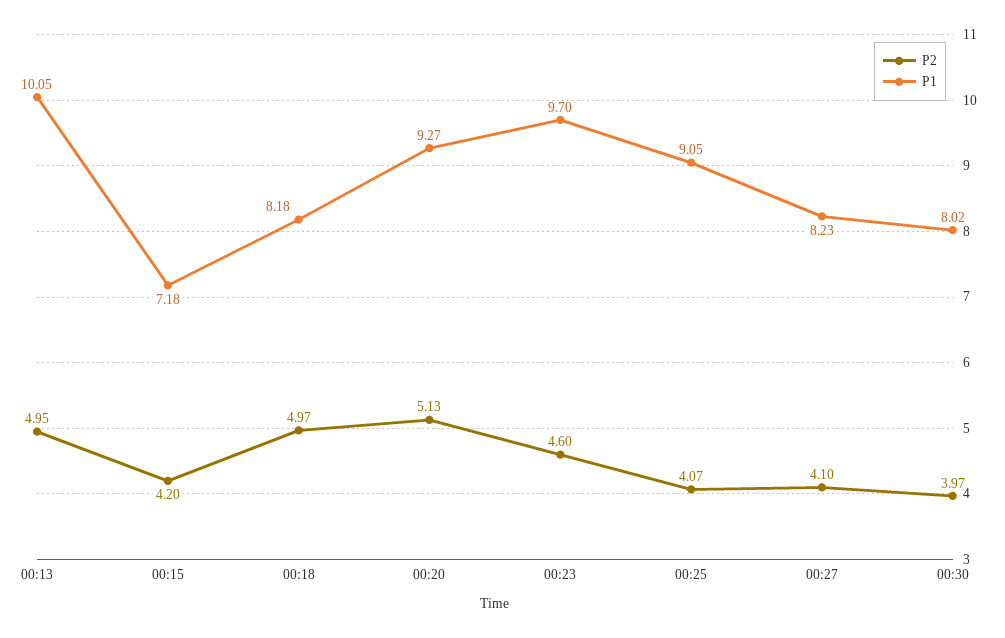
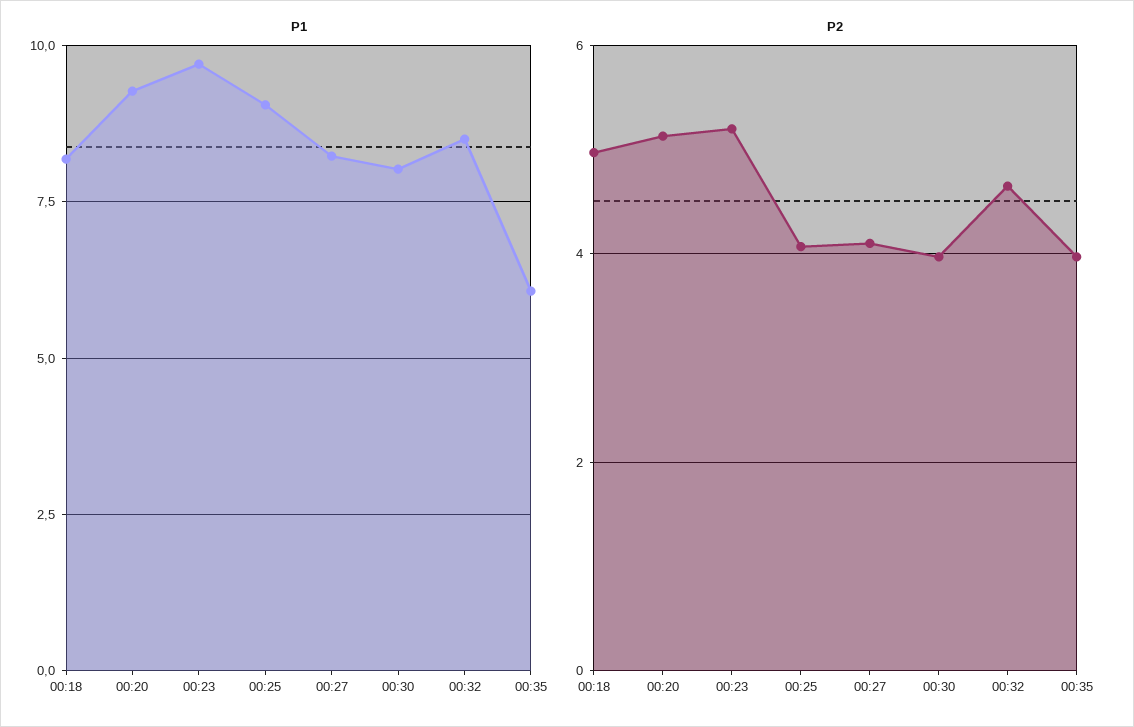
P2, 00:13: 4.95 -> none
P1, 00:13: 10.05 -> none
P2, 00:15: 4.2 -> none
P1, 00:15: 7.18 -> none
P2, 00:23: 4.6 -> 5.2
P1, 00:32: none -> 8.5
P1, 00:35: none -> 6
P2, 00:32: none -> 4.6
P2, 00:35: none -> 4

